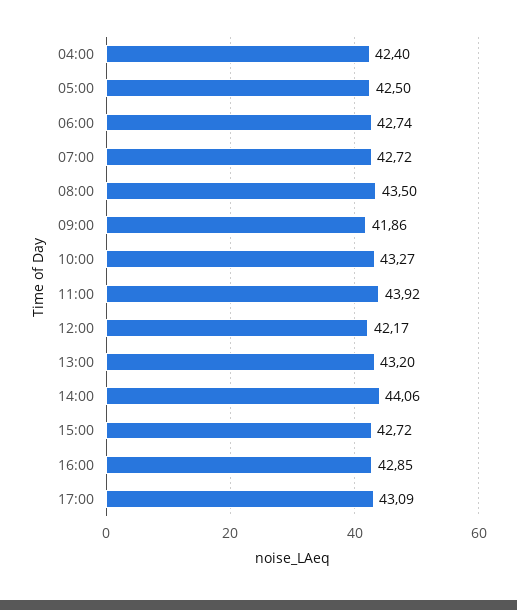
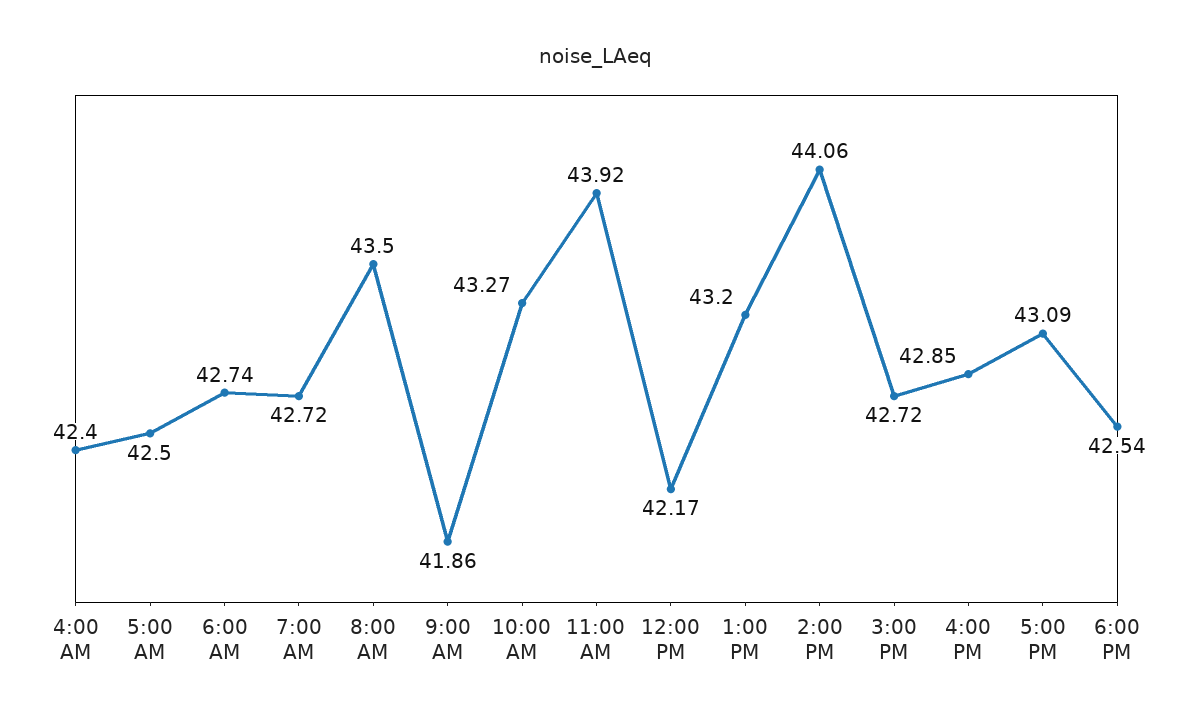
6:00 PM: none -> 42.54

